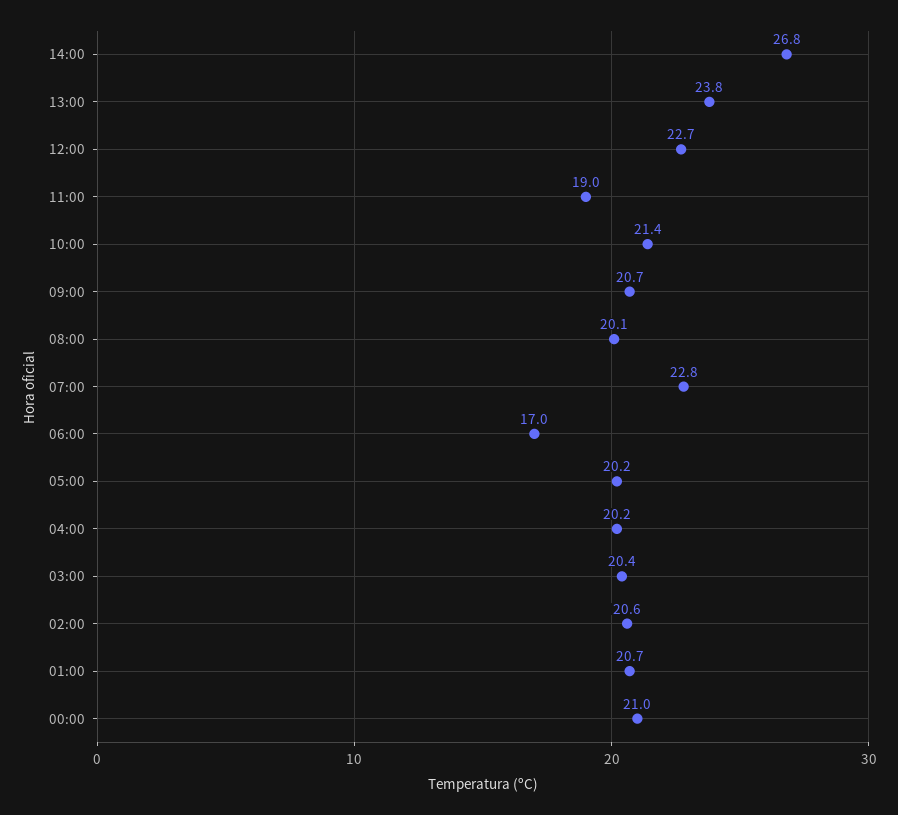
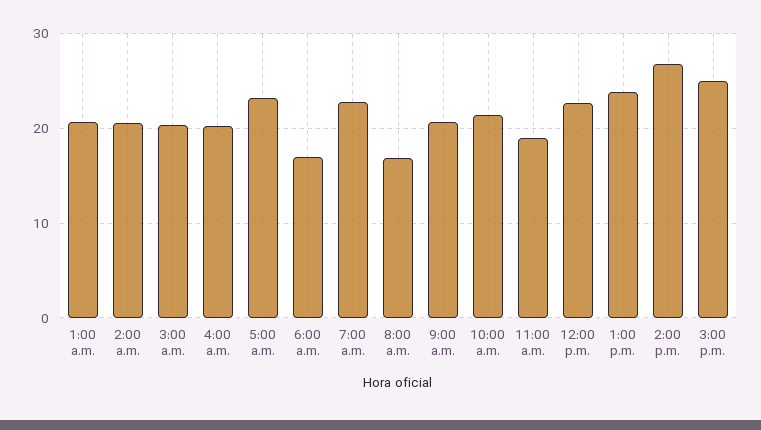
08:00: 20.1 -> 17
05:00: 20.2 -> 23
00:00: 21 -> none
3:00 p.m.: none -> 25

